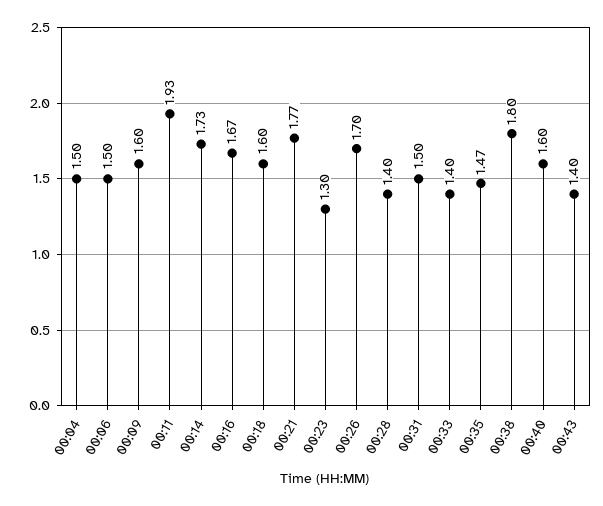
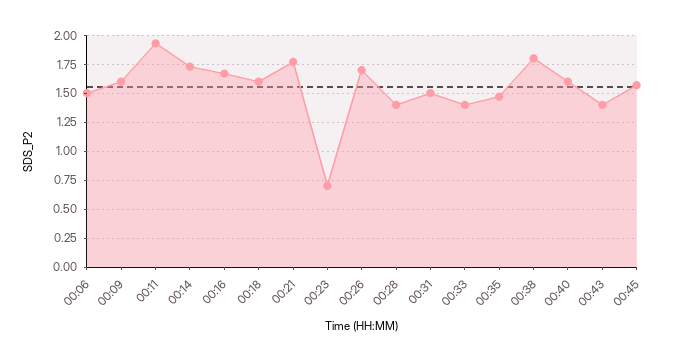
00:04: 1.5 -> none
00:23: 1.3 -> 0.75
00:45: none -> 1.5

